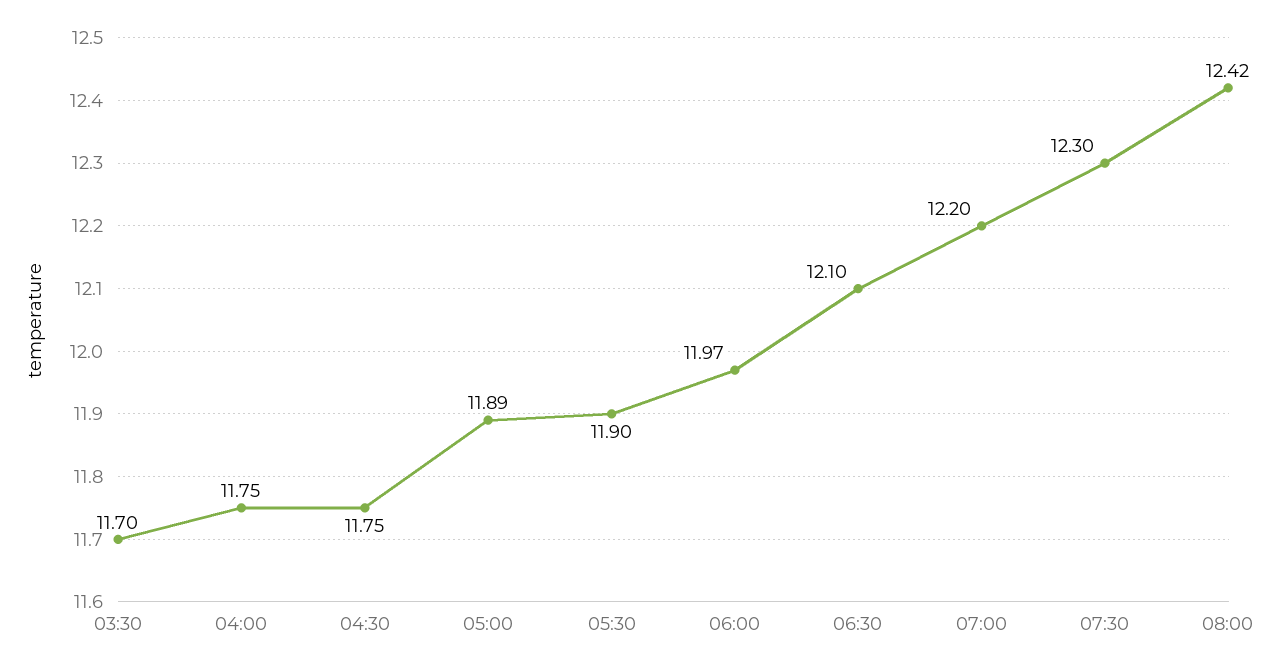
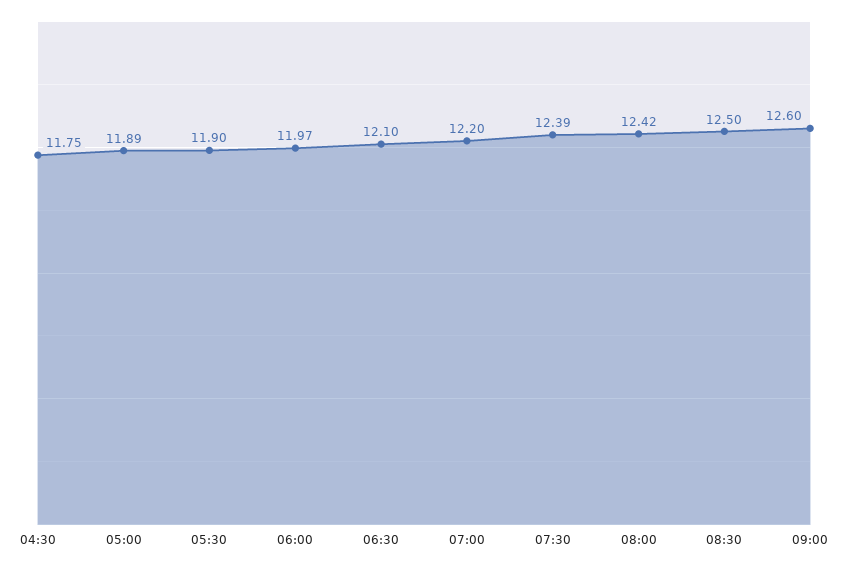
03:30: 11.7 -> none
04:00: 11.75 -> none
07:30: 12.3 -> 12.39
08:30: none -> 12.5
09:00: none -> 12.6

